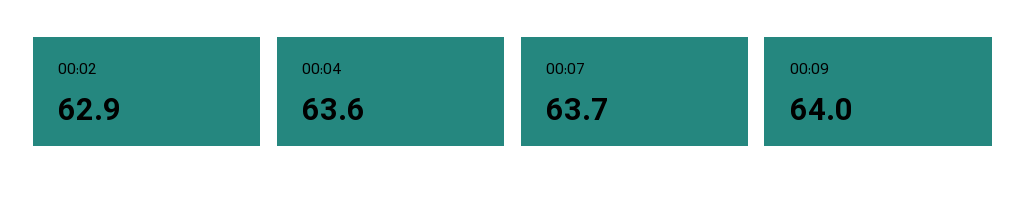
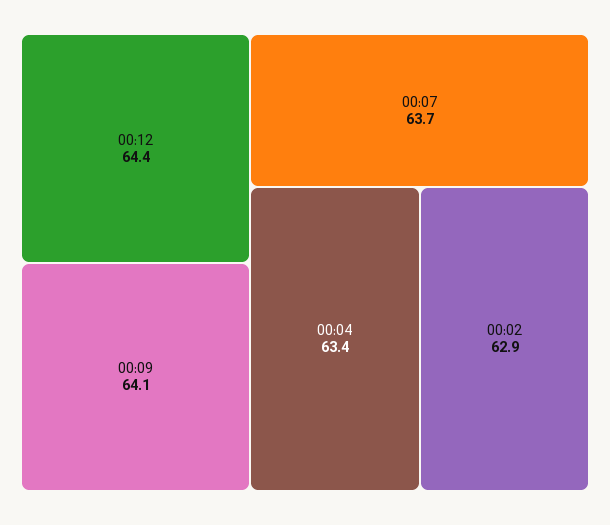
00:04: 63.6 -> 63.4
00:09: 64 -> 64.1
00:12: none -> 64.4

